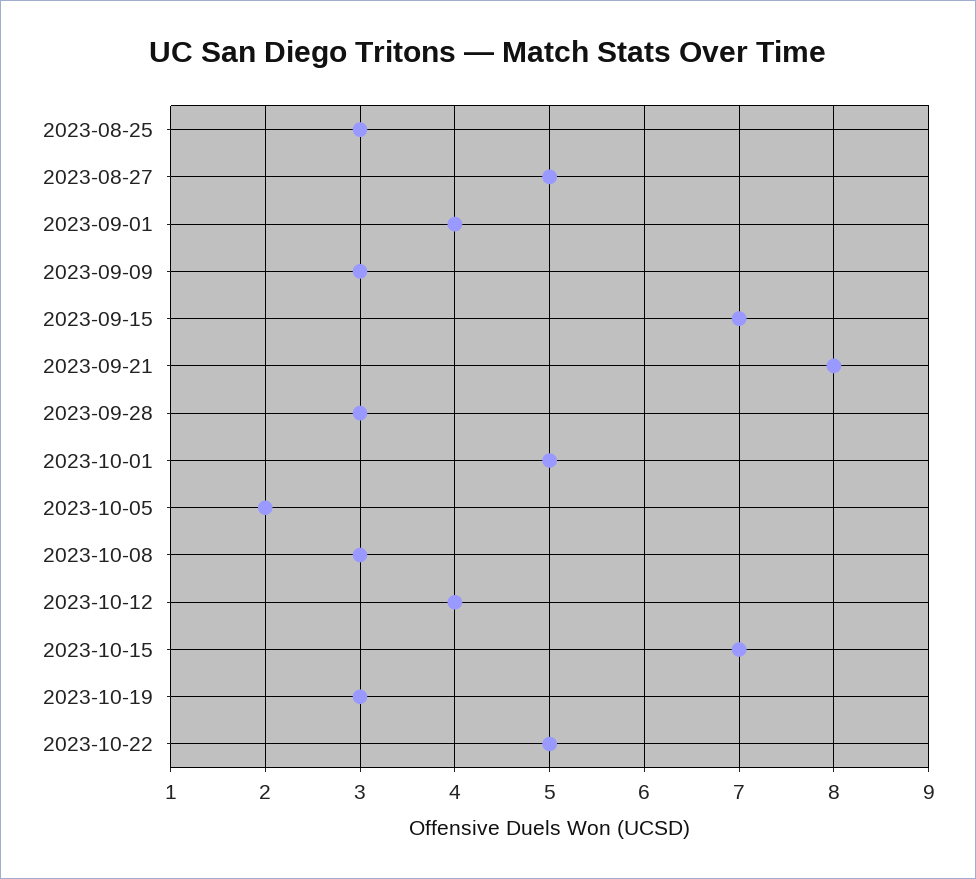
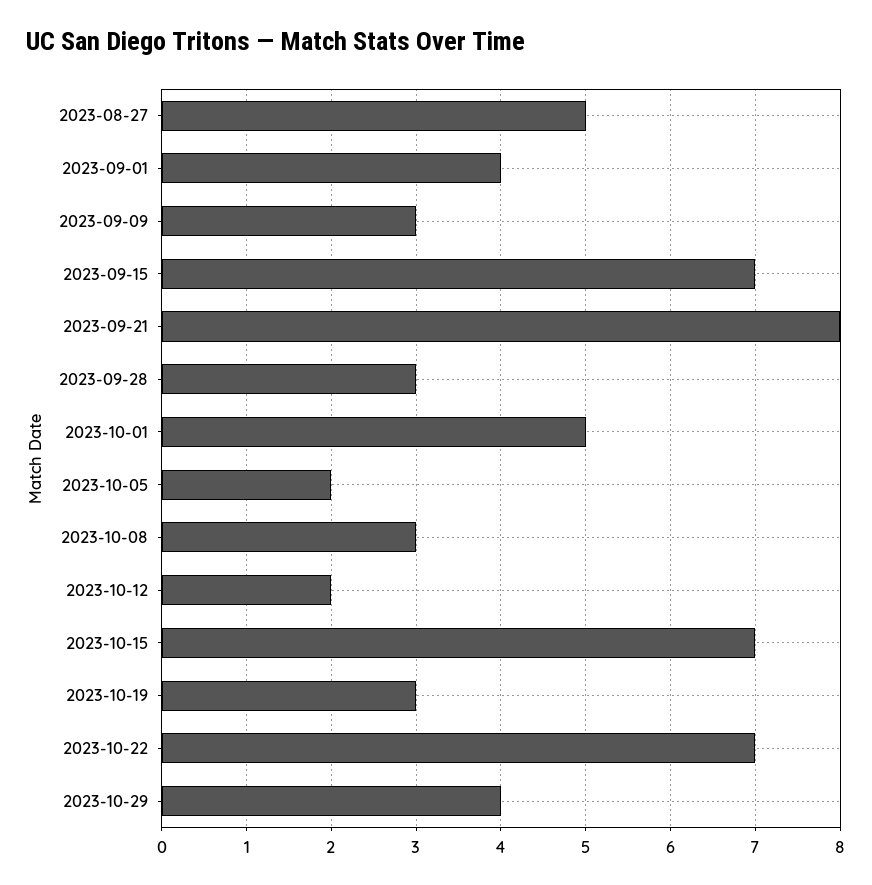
2023-08-25: 3 -> none
2023-10-12: 4 -> 2
2023-10-22: 5 -> 7
2023-10-29: none -> 4

